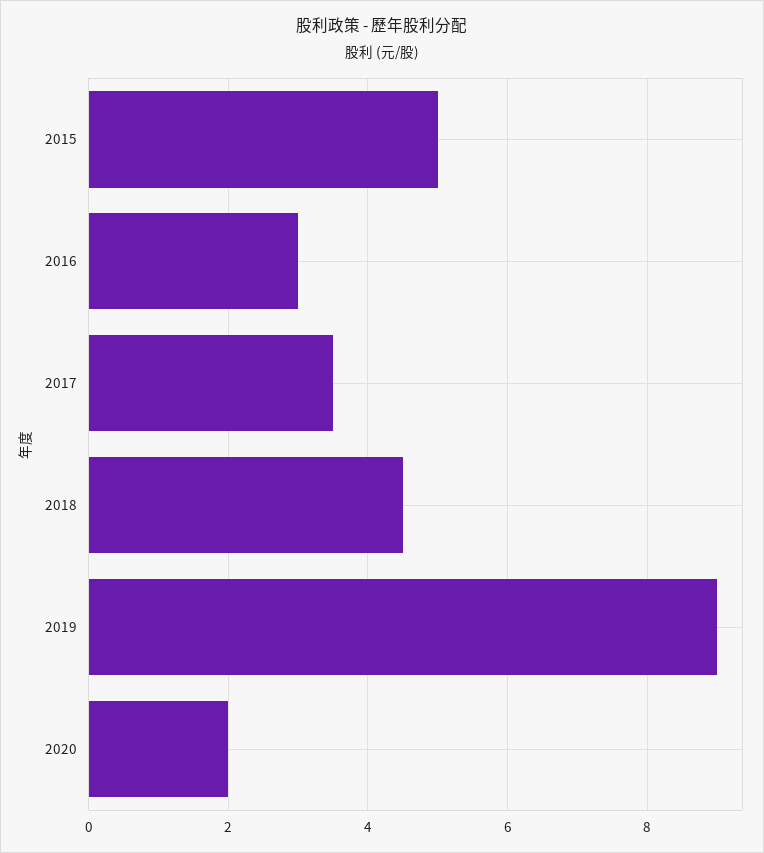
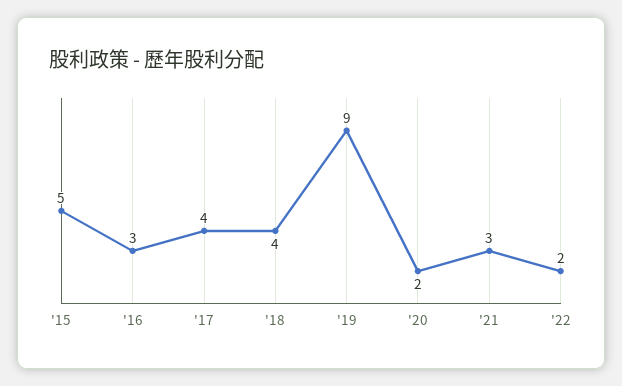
2017: 3.5 -> 4
2018: 4.5 -> 4
'21: none -> 3
'22: none -> 2

